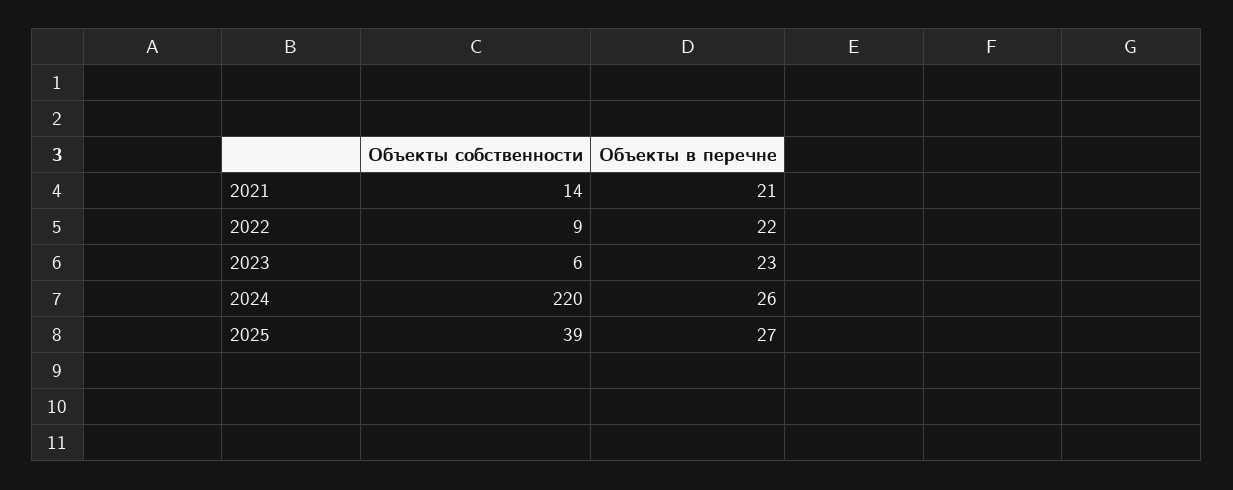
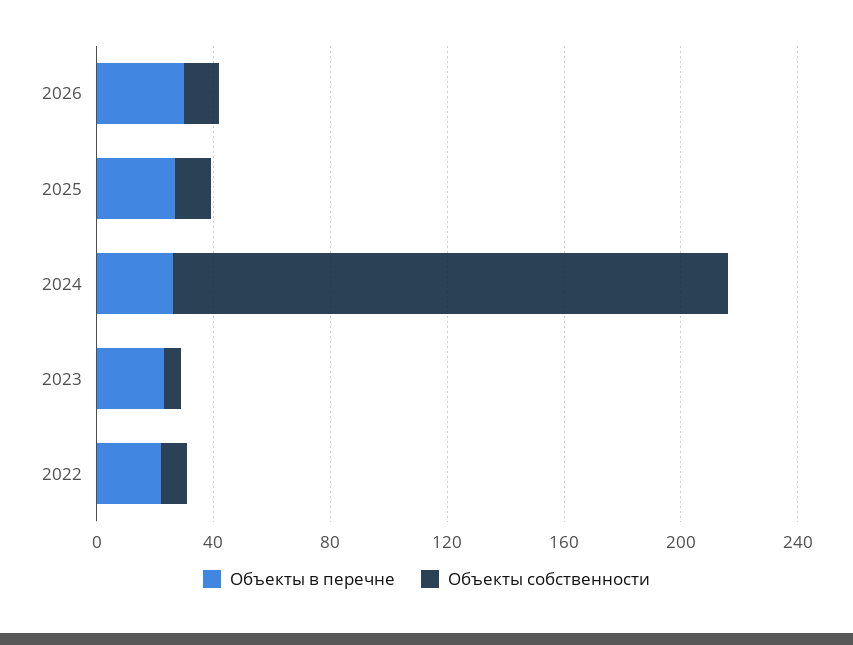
Объекты собственности, 2021: 14 -> none
Объекты в перечне, 2021: 21 -> none
Объекты собственности, 2024: 220 -> 190
Объекты собственности, 2025: 39 -> 10
Объекты в перечне, 2026: none -> 30
Объекты собственности, 2026: none -> 10

